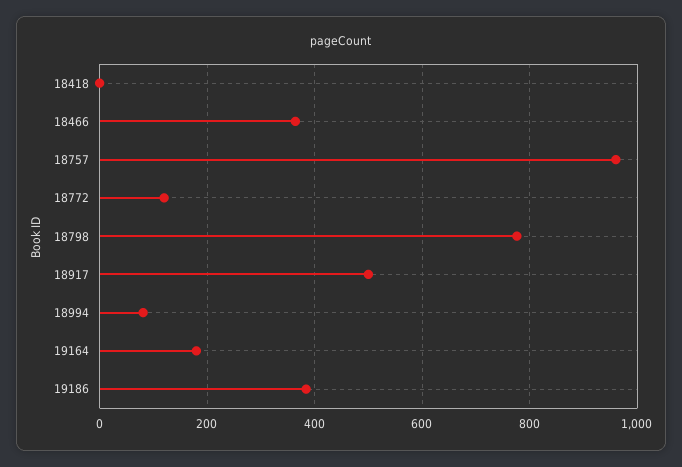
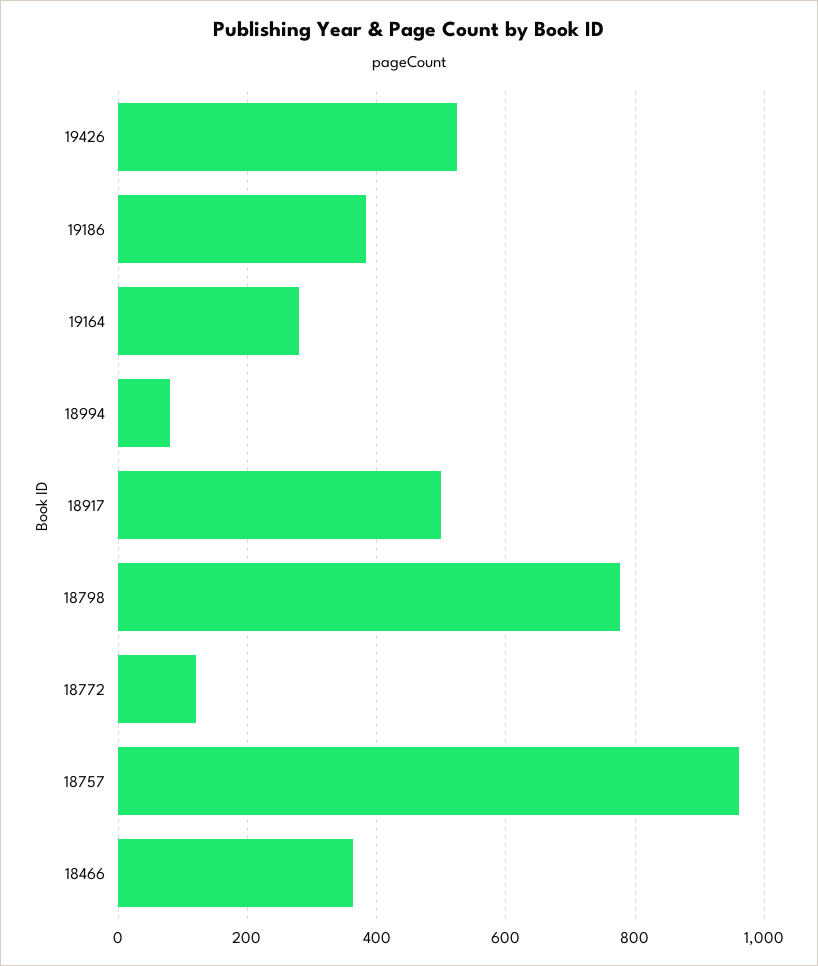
18418: 0 -> none
19164: 180 -> 280
19426: none -> 520

